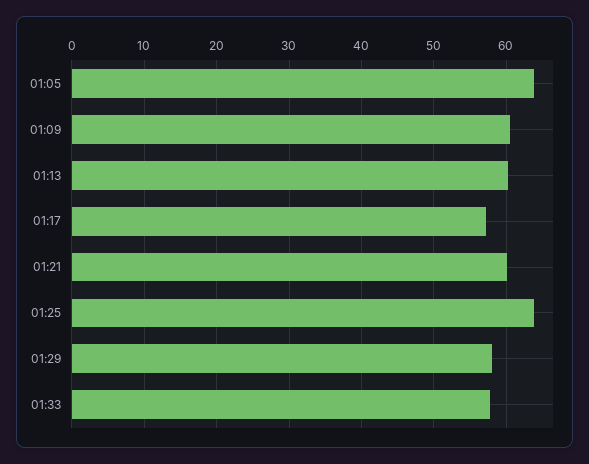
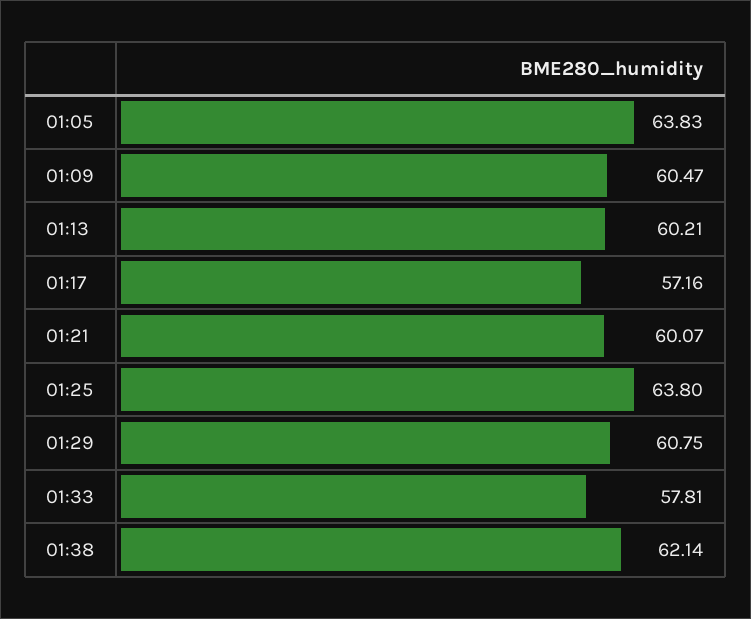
01:29: 58 -> 60.75
01:38: none -> 62.14

